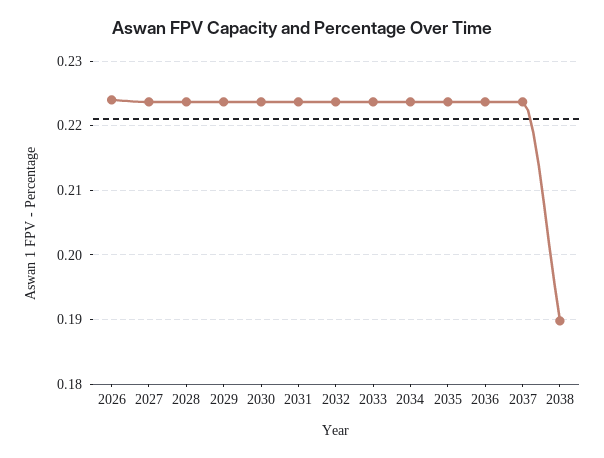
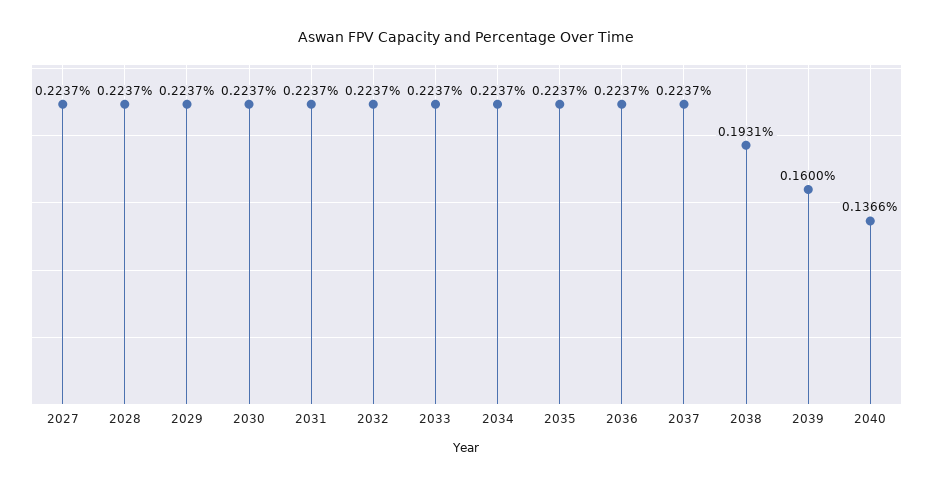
2026: 0.224 -> none
2038: 0.19 -> 0.1931
2039: none -> 0.16
2040: none -> 0.1366

